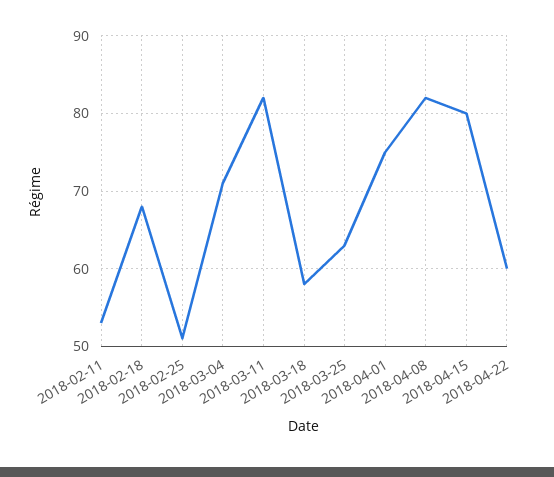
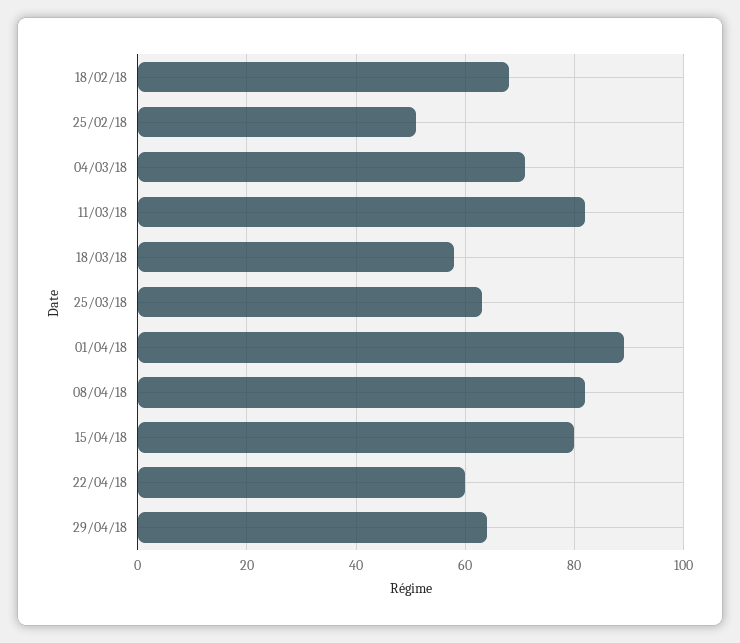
2018-02-11: 53 -> none
2018-04-01: 75 -> 90
29/04/18: none -> 65

